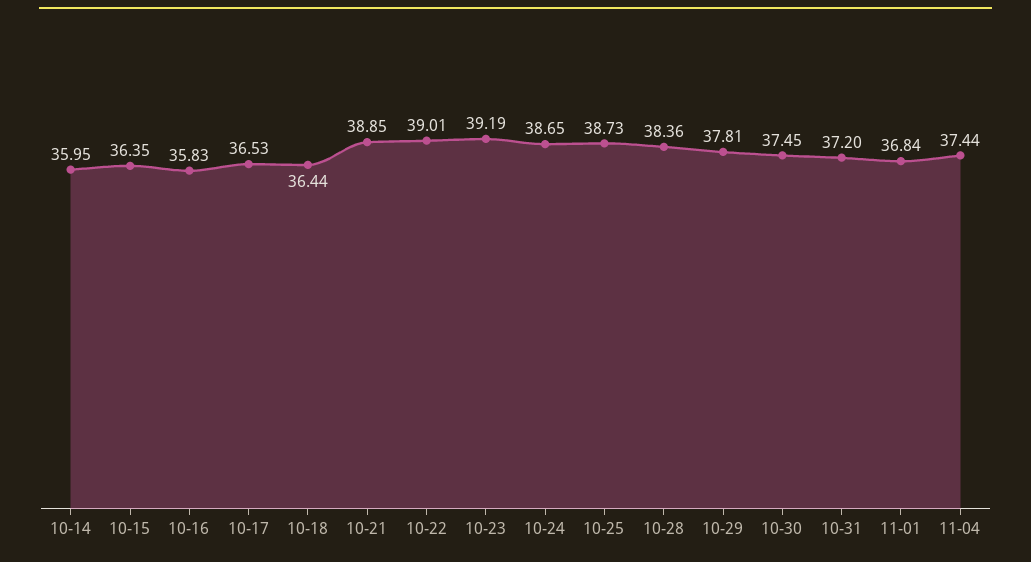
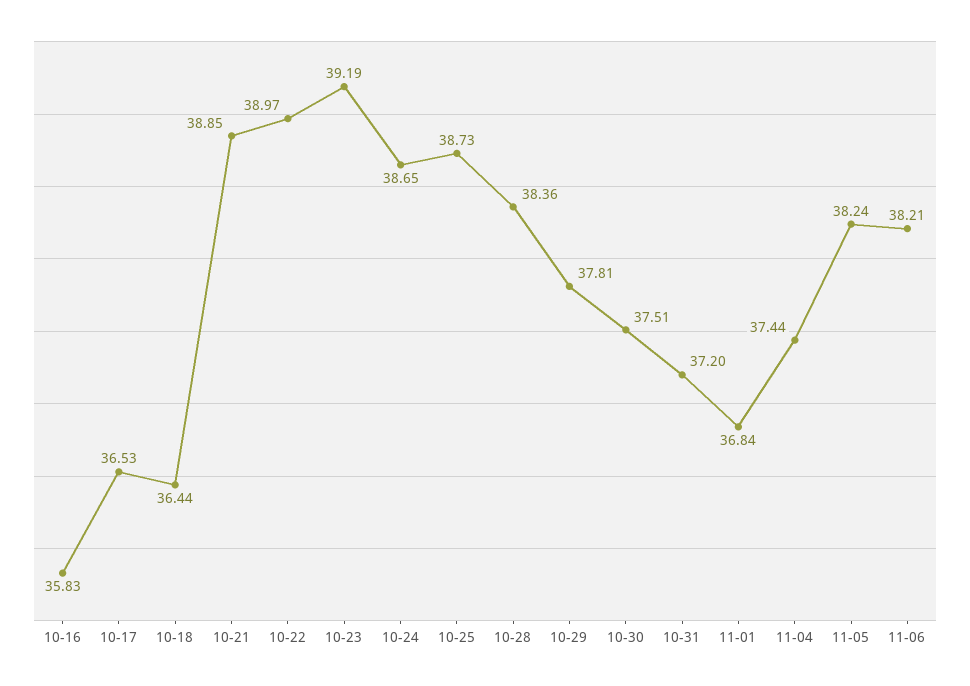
10-14: 35.95 -> none
10-15: 36.35 -> none
10-22: 39.01 -> 38.97
10-30: 37.45 -> 37.51
11-05: none -> 38.24
11-06: none -> 38.21

